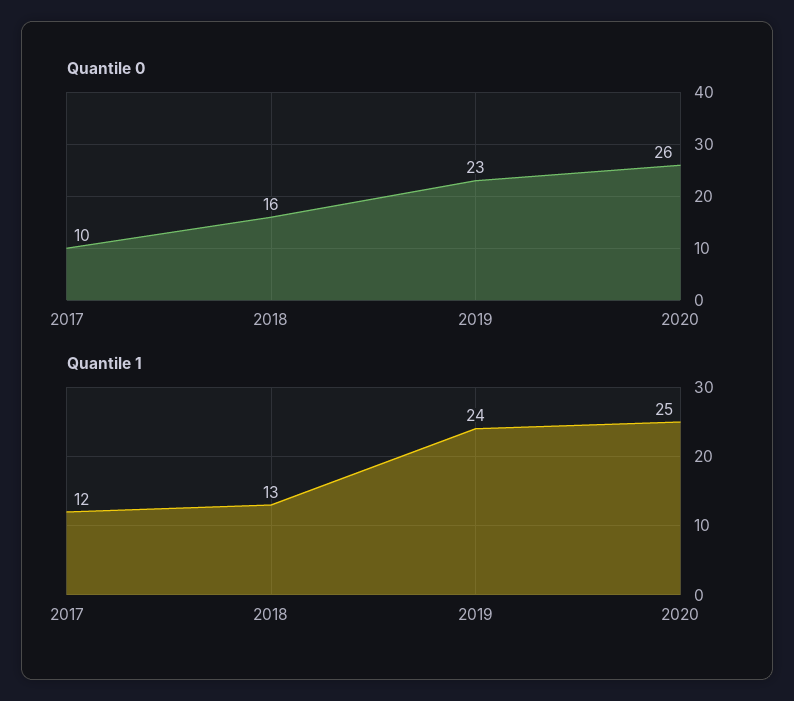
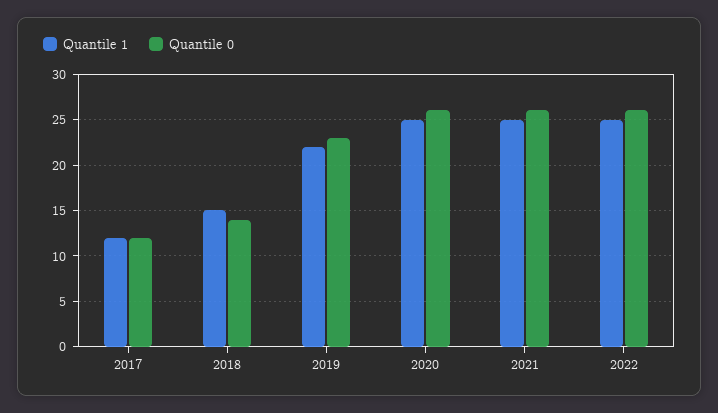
Quantile 0, 2017: 10 -> 12
Quantile 0, 2018: 16 -> 14
Quantile 1, 2018: 13 -> 15
Quantile 1, 2019: 24 -> 22
Quantile 1, 2021: none -> 25
Quantile 0, 2021: none -> 26
Quantile 1, 2022: none -> 25
Quantile 0, 2022: none -> 26

